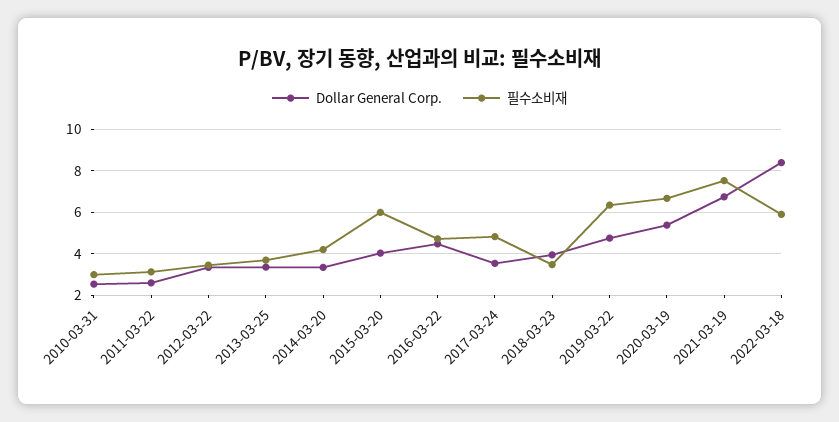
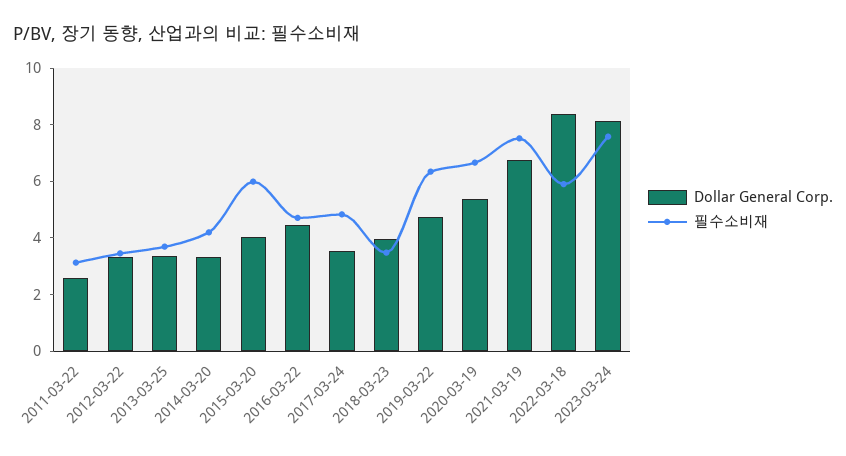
Dollar General Corp., 2010-03-31: 2.5 -> none
필수소비재, 2010-03-31: 3 -> none
Dollar General Corp., 2023-03-24: none -> 8
필수소비재, 2023-03-24: none -> 7.5

